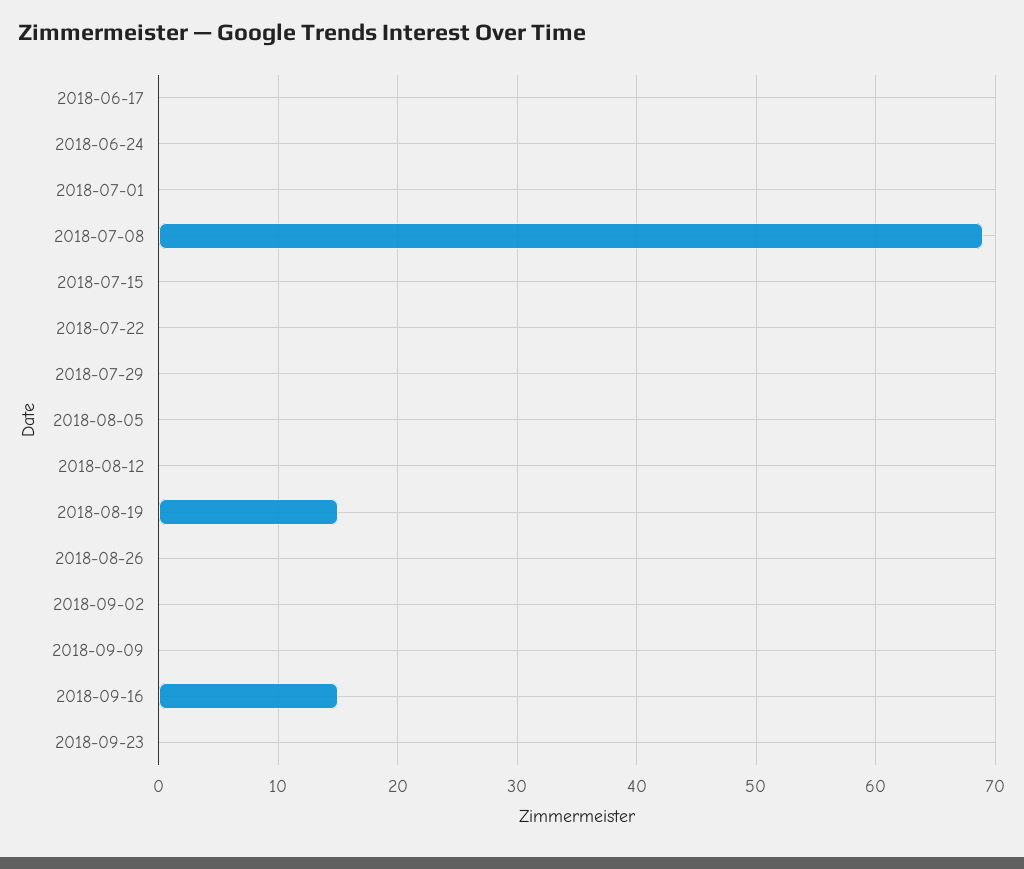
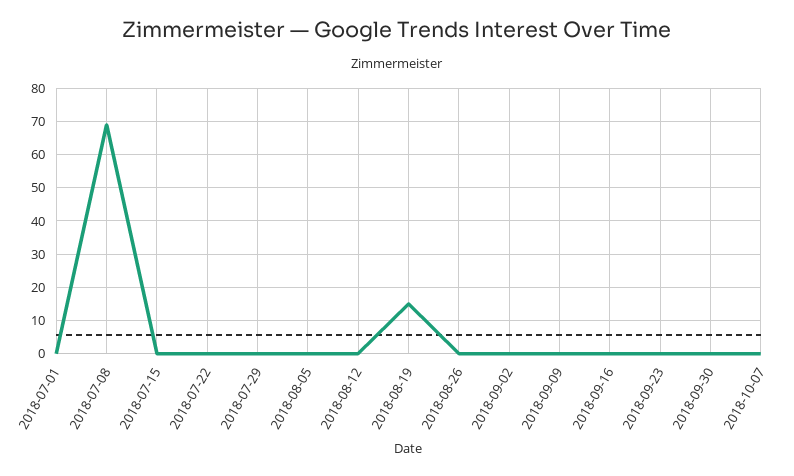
2018-06-17: 0 -> none
2018-06-24: 0 -> none
2018-09-16: 15 -> 0
2018-09-30: none -> 0
2018-10-07: none -> 0

